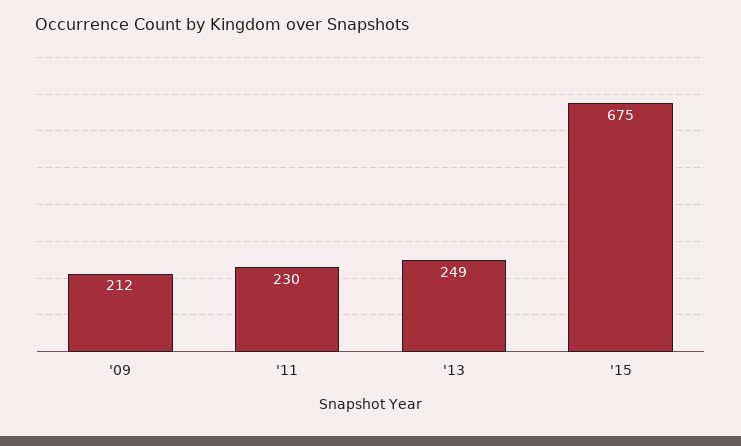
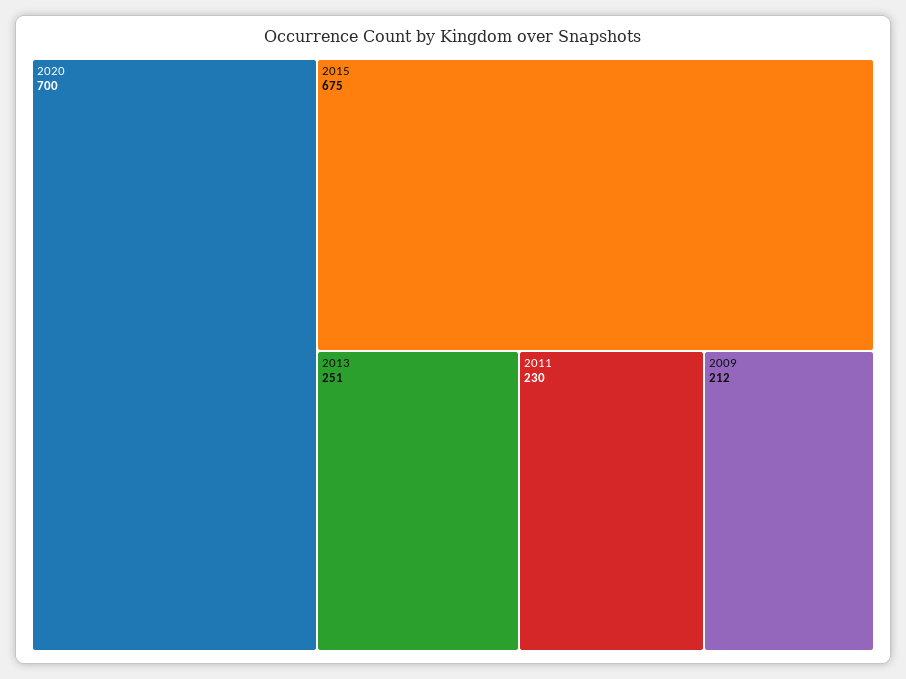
'13: 249 -> 251
2020: none -> 700

